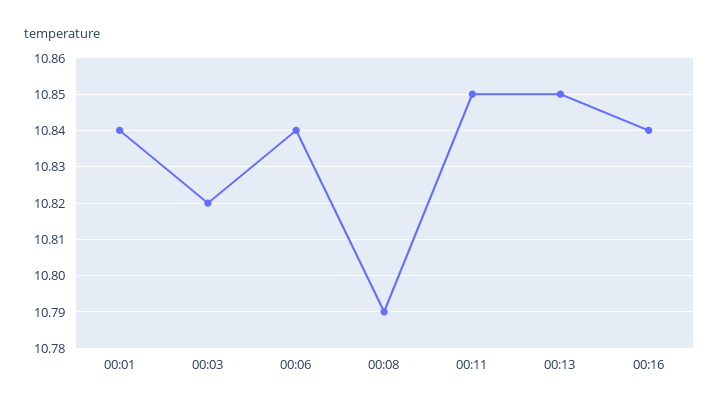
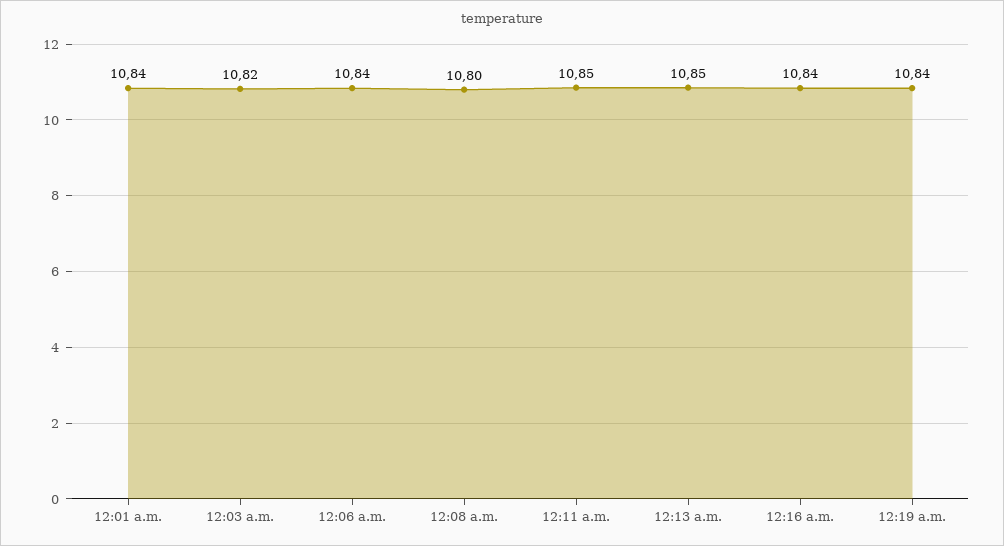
00:08: 10.79 -> 10.8
12:19 a.m.: none -> 10.84

